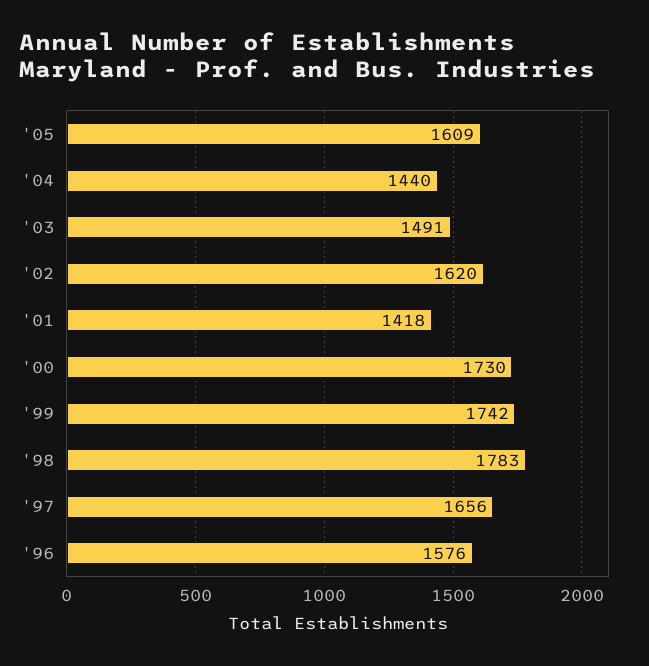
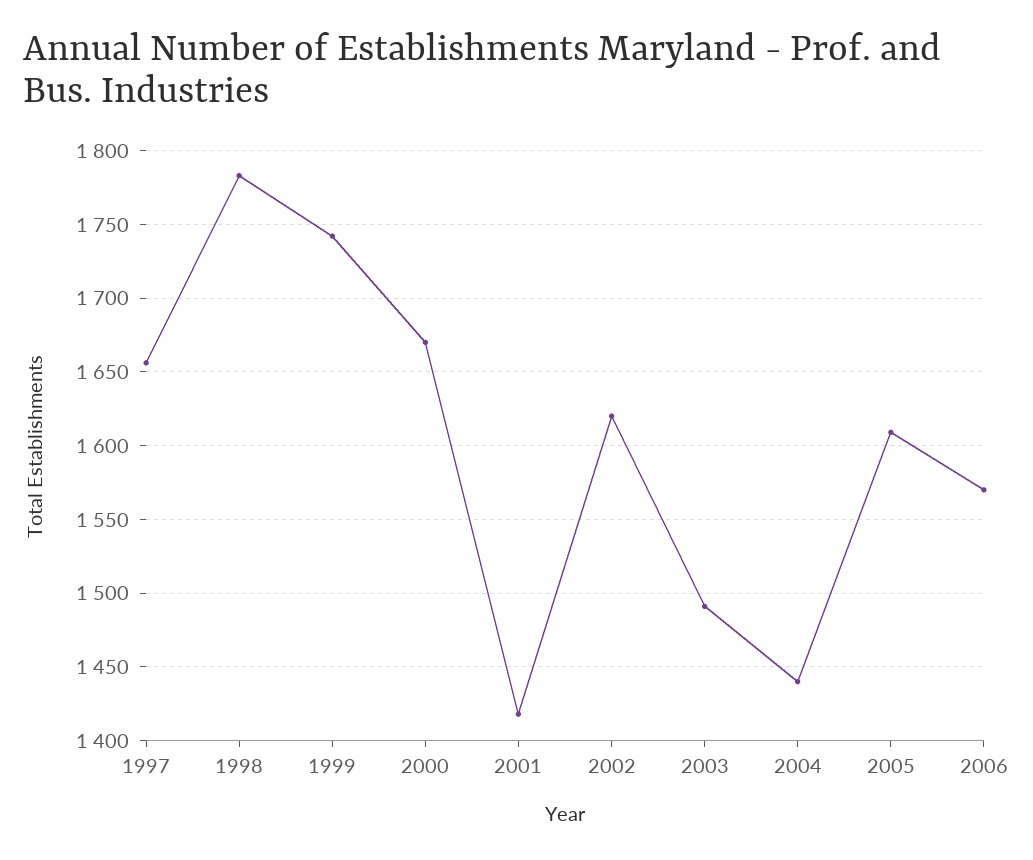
'00: 1730 -> 1670
'96: 1576 -> none
2006: none -> 1570

